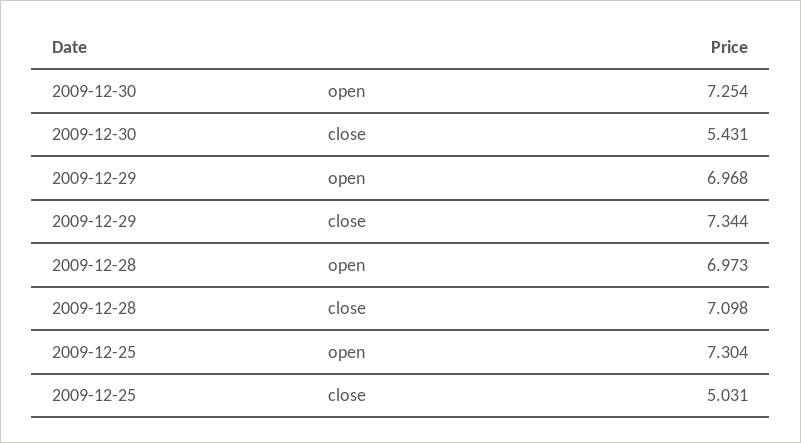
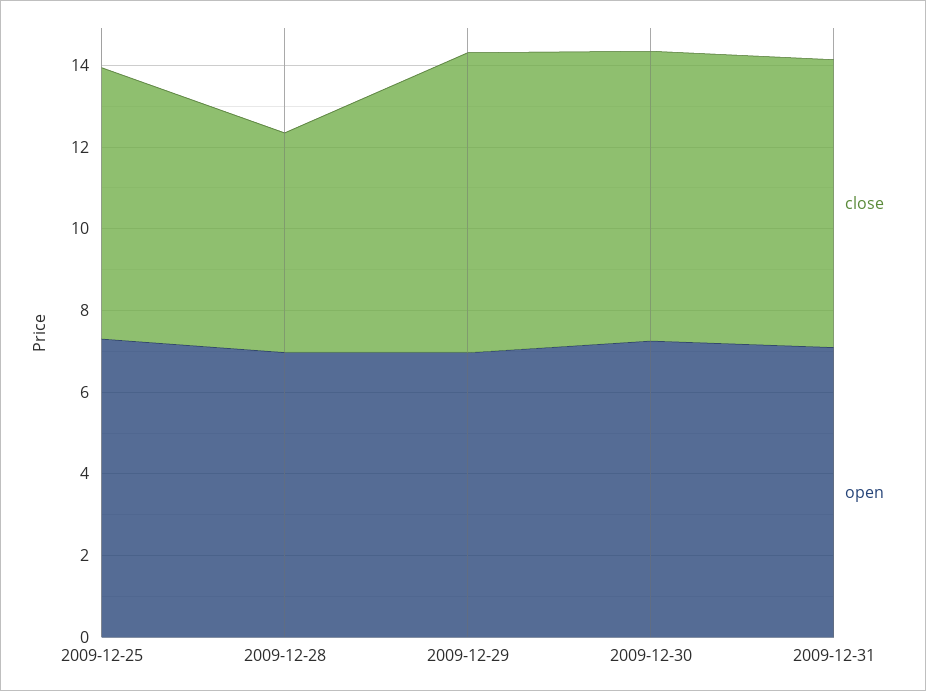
close, 2009-12-30: 5.431 -> 7
close, 2009-12-28: 7.098 -> 5.5
close, 2009-12-25: 5.031 -> 6.5
close, 2009-12-31: none -> 7
open, 2009-12-31: none -> 7

